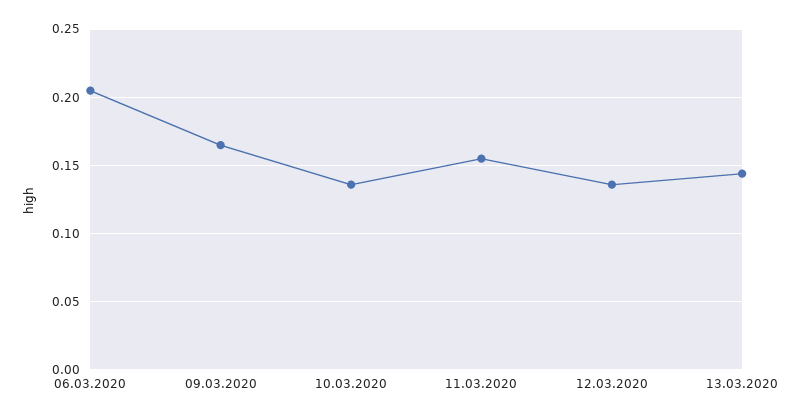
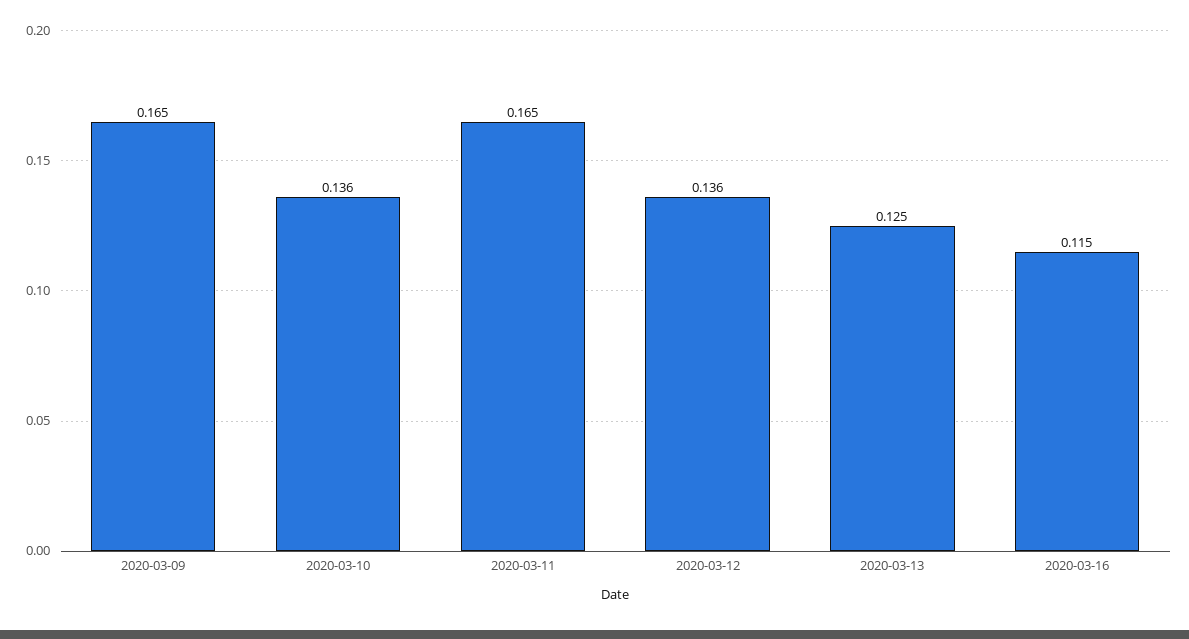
06.03.2020: 0.205 -> none
11.03.2020: 0.155 -> 0.165
13.03.2020: 0.145 -> 0.125
2020-03-16: none -> 0.115

